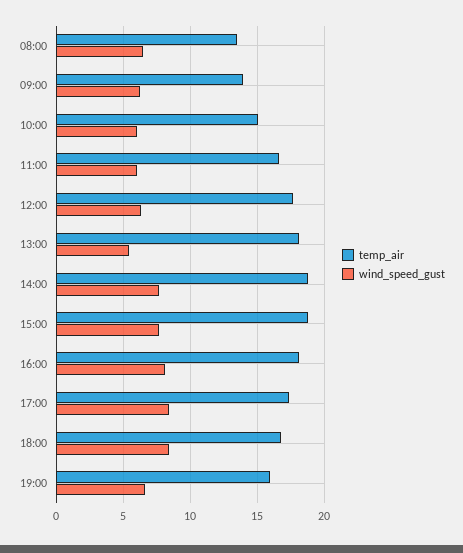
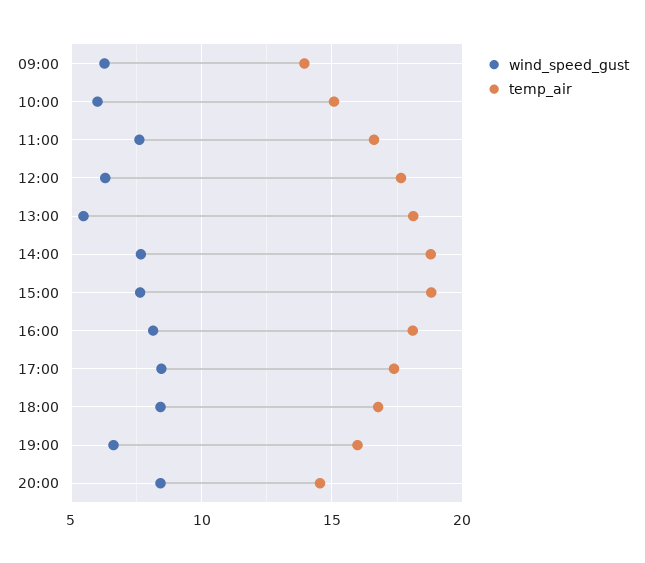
temp_air, 08:00: 13.5 -> none
wind_speed_gust, 08:00: 6.5 -> none
wind_speed_gust, 11:00: 6 -> 7.5
wind_speed_gust, 20:00: none -> 8.5
temp_air, 20:00: none -> 14.5

